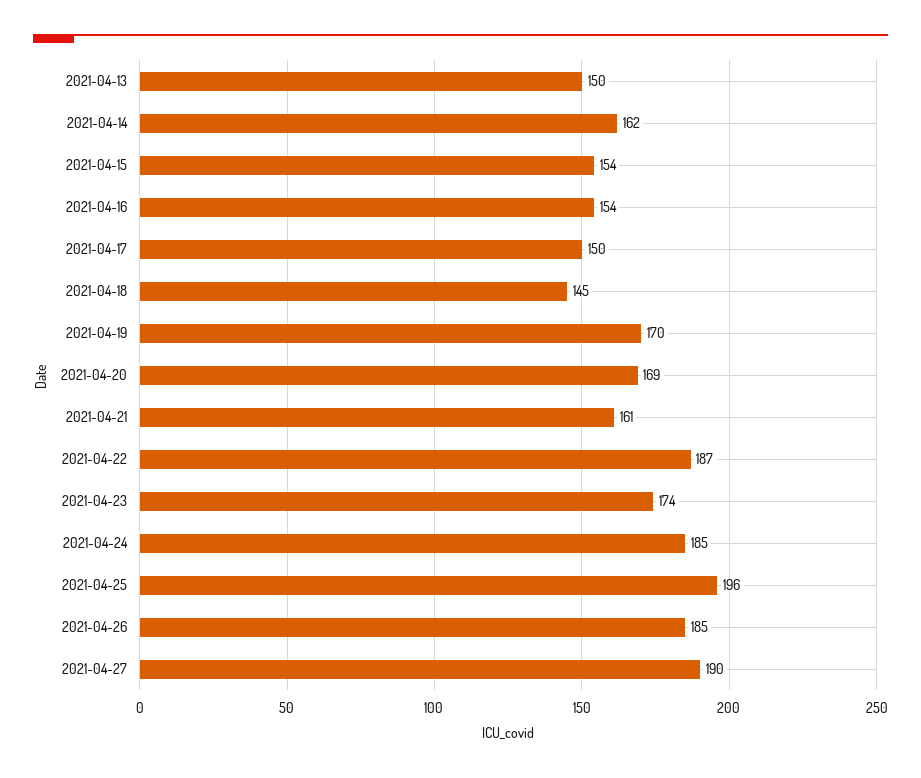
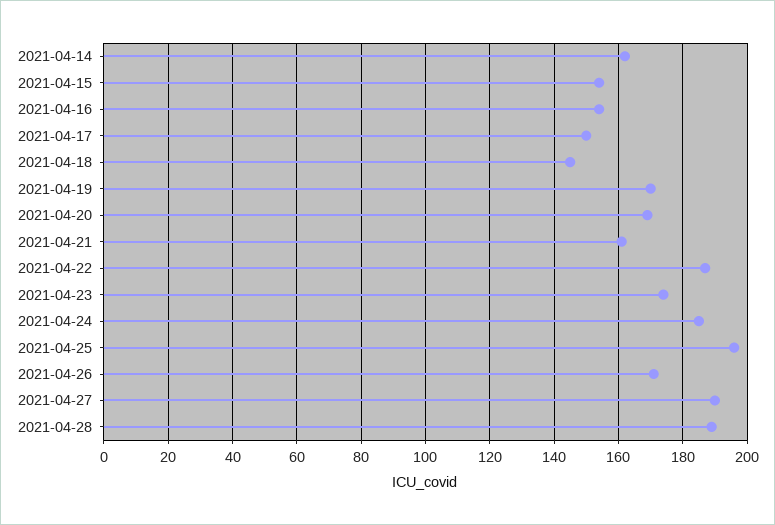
2021-04-13: 150 -> none
2021-04-26: 185 -> 170
2021-04-28: none -> 190

